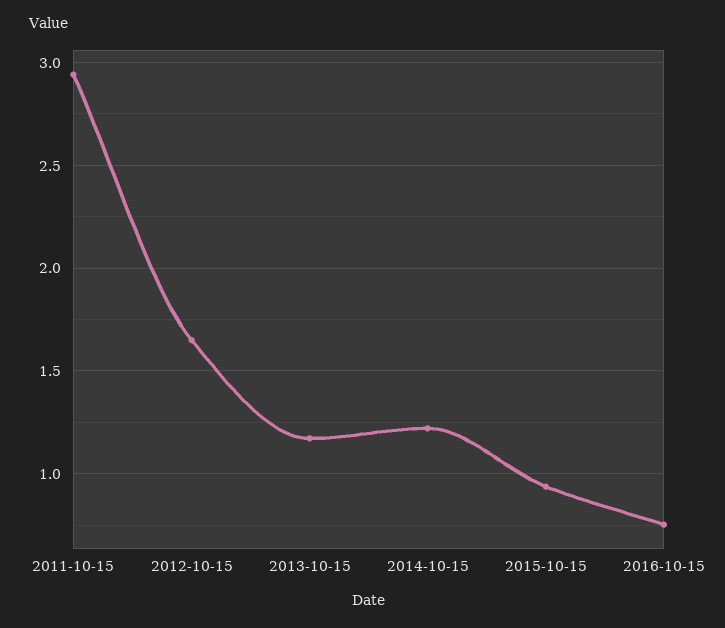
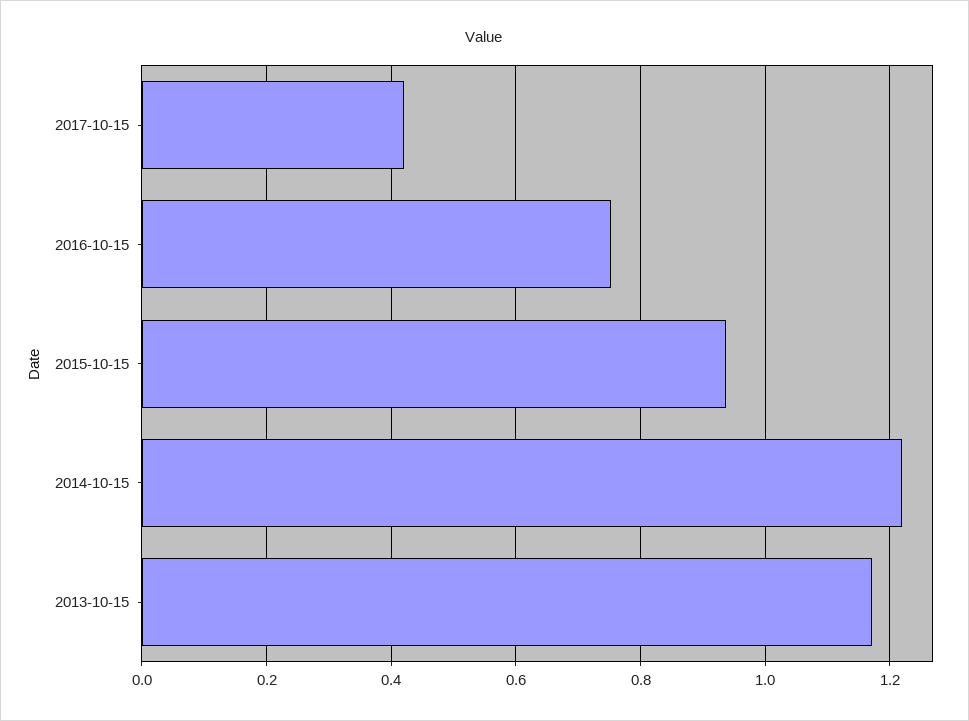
2011-10-15: 2.95 -> none
2012-10-15: 1.65 -> none
2017-10-15: none -> 0.42

